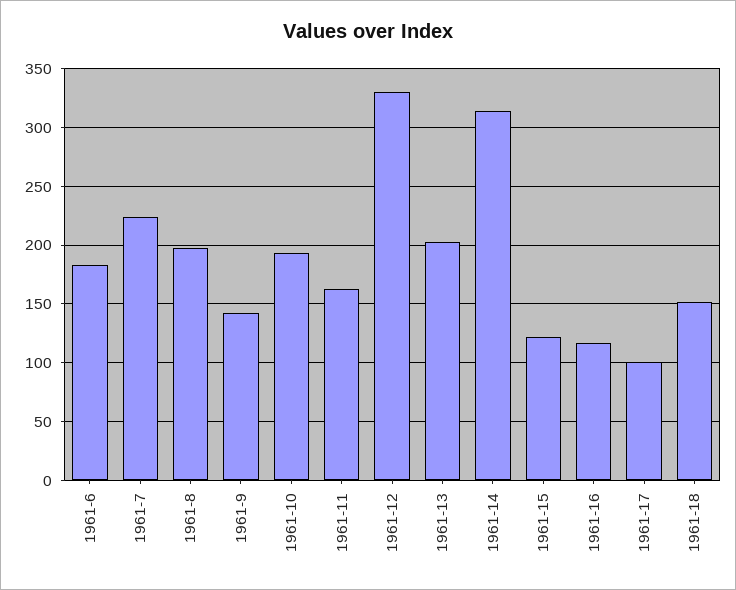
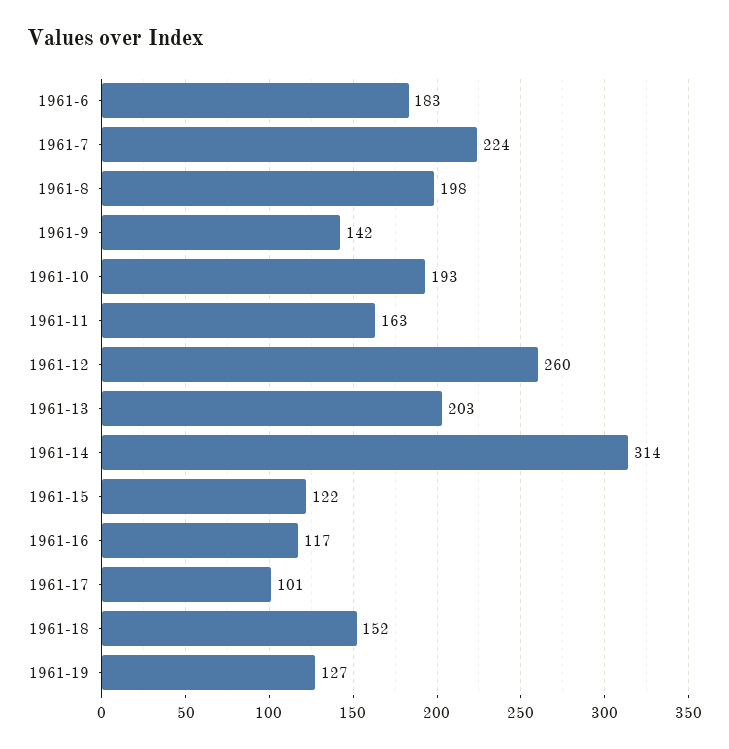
1961-12: 330 -> 260
1961-19: none -> 127

